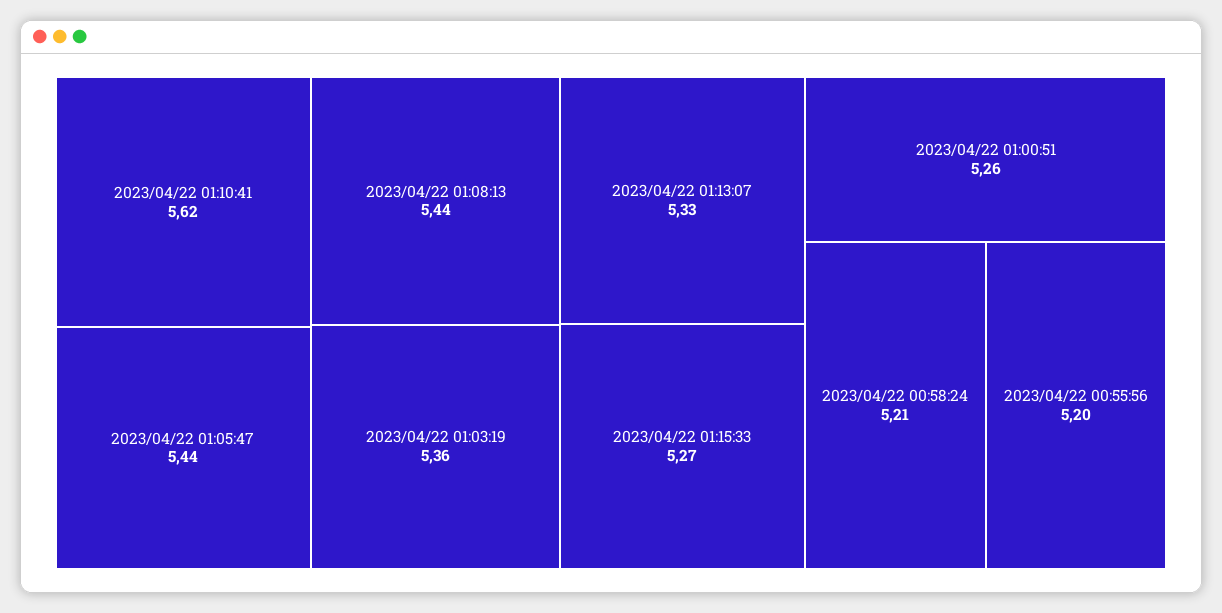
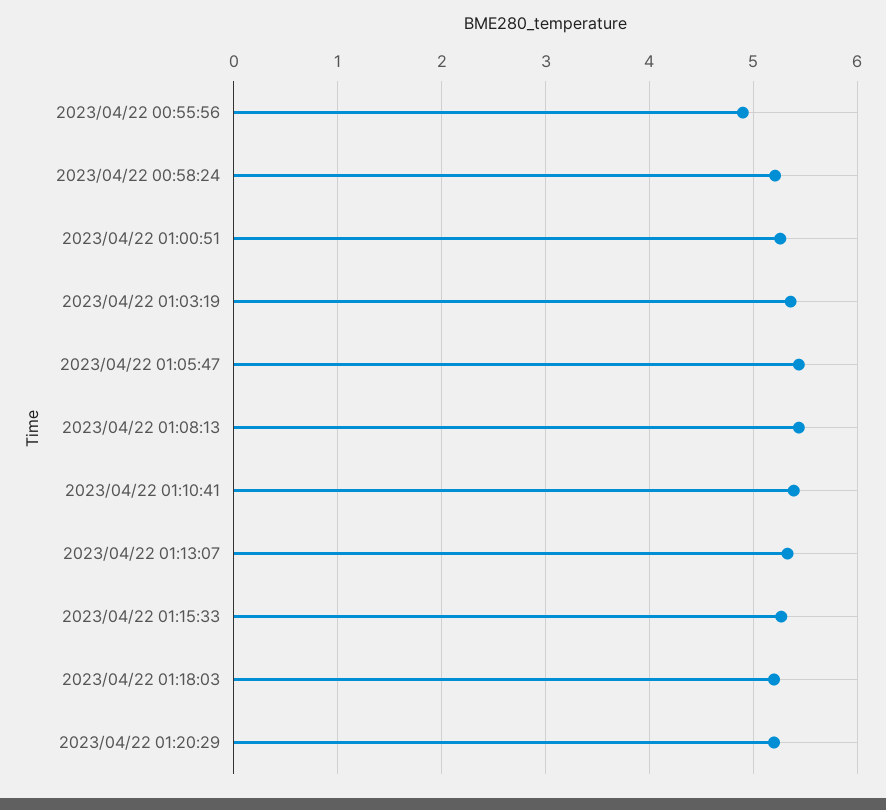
2023/04/22 01:10:41: 5.62 -> 5.4
2023/04/22 00:55:56: 5.2 -> 4.9
2023/04/22 01:18:03: none -> 5.2
2023/04/22 01:20:29: none -> 5.2

